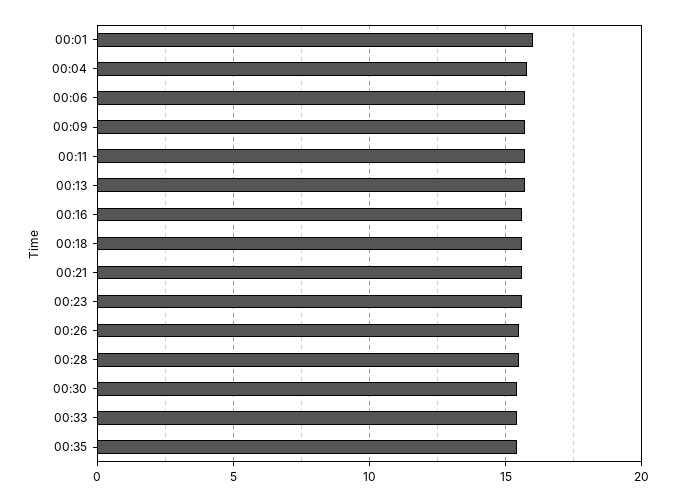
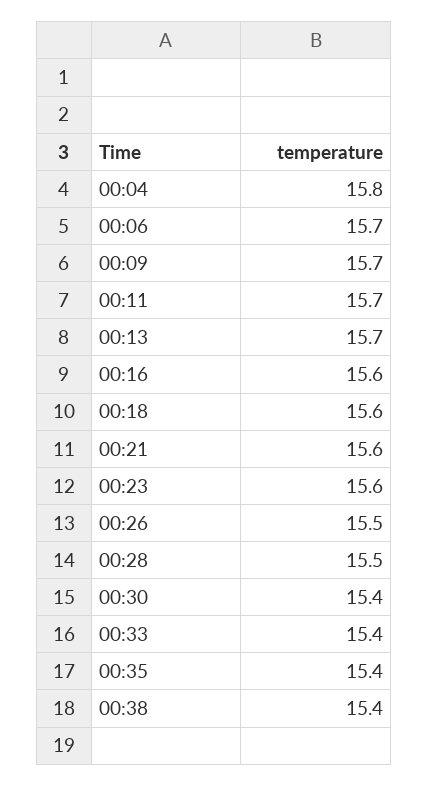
00:01: 16 -> none
00:38: none -> 15.4

